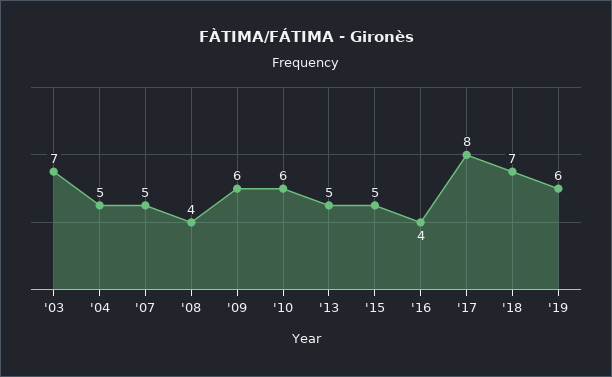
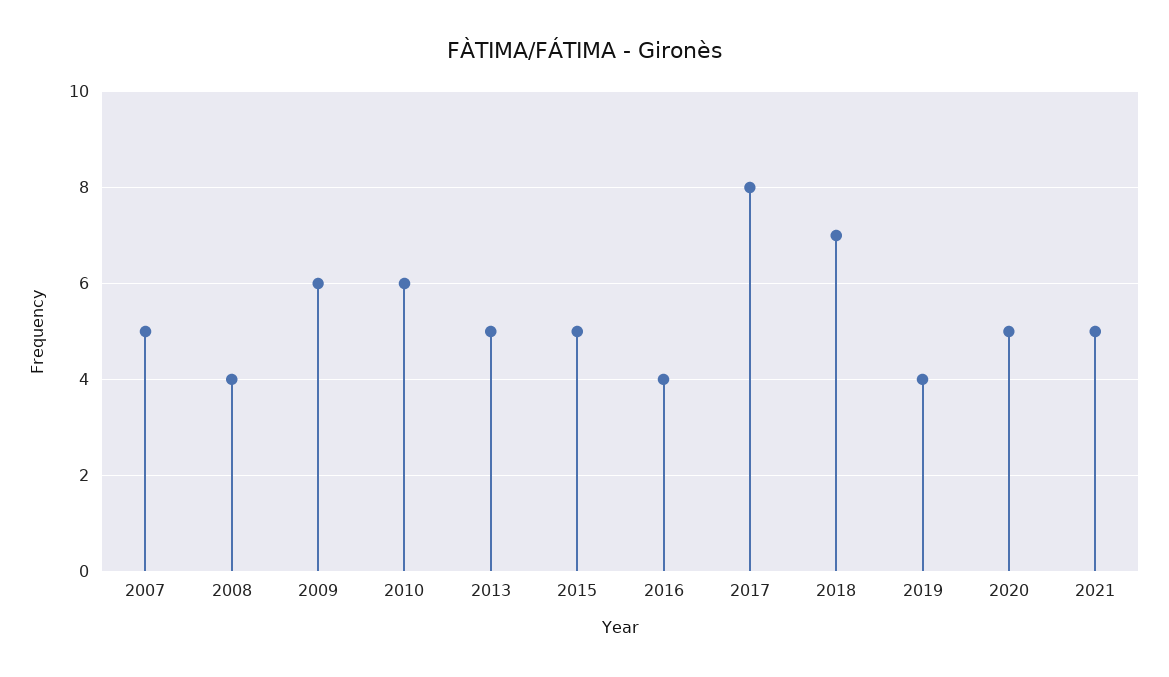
'03: 7 -> none
'04: 5 -> none
'19: 6 -> 4
2020: none -> 5
2021: none -> 5

